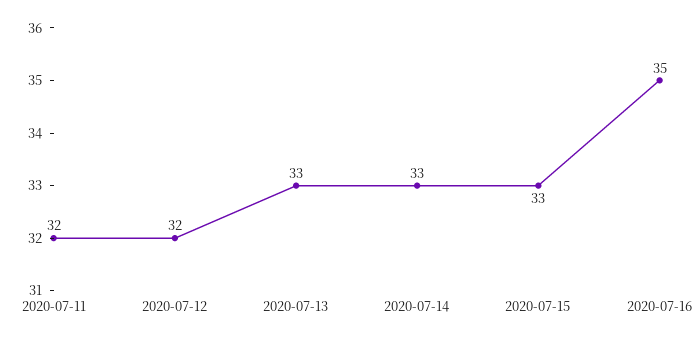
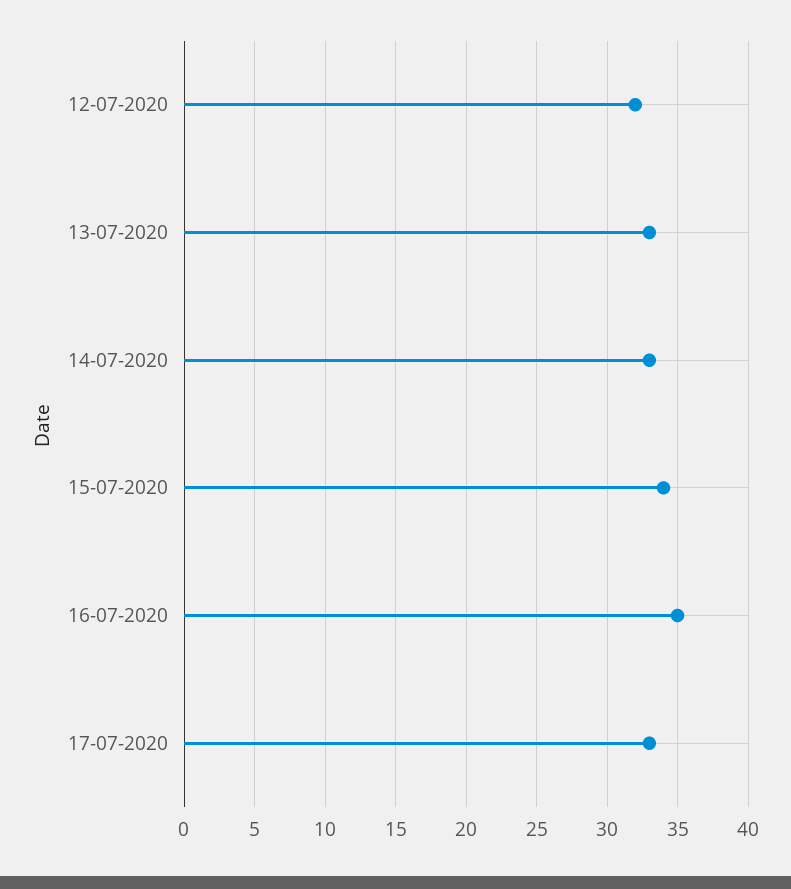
2020-07-11: 32 -> none
2020-07-15: 33 -> 34
17-07-2020: none -> 33

